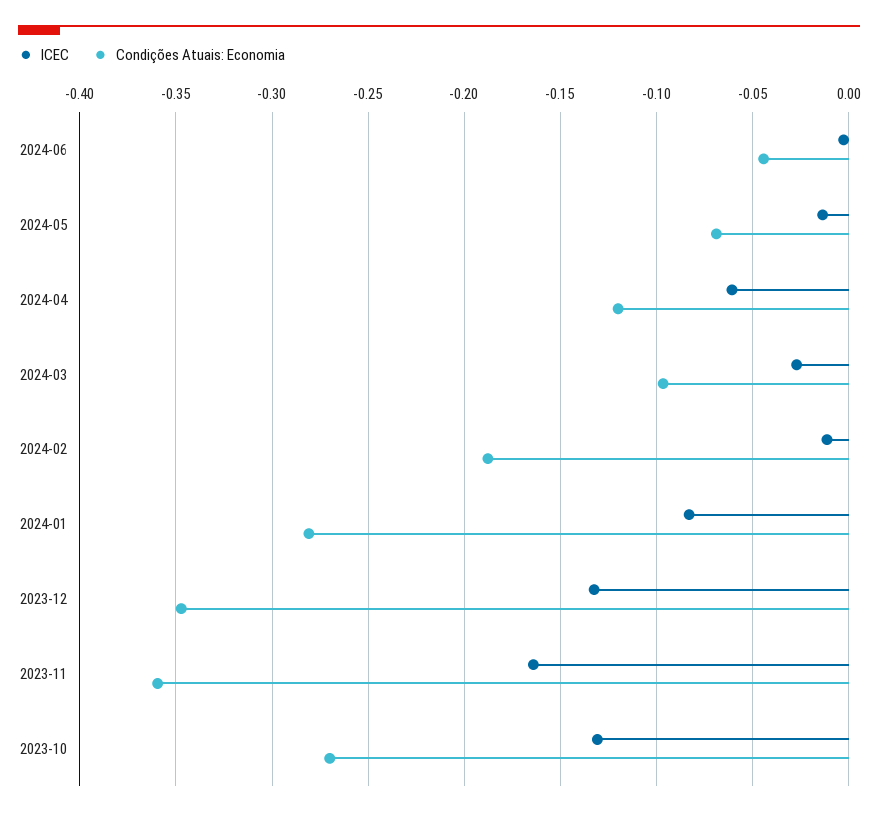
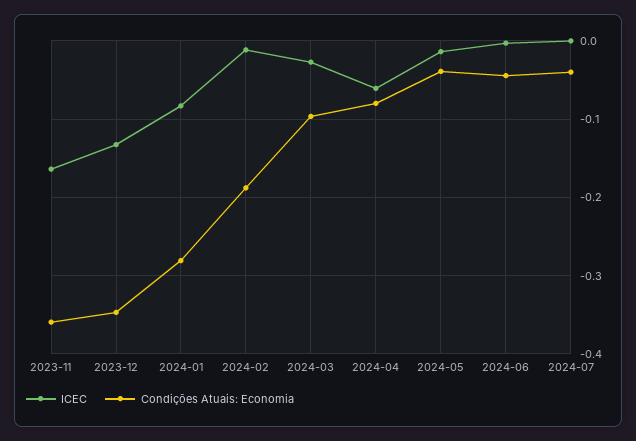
Condições Atuais: Economia, 2024-05: -0.07 -> -0.04
Condições Atuais: Economia, 2024-04: -0.12 -> -0.08
ICEC, 2023-10: -0.13 -> none
Condições Atuais: Economia, 2023-10: -0.27 -> none
ICEC, 2024-07: none -> 0
Condições Atuais: Economia, 2024-07: none -> -0.04

